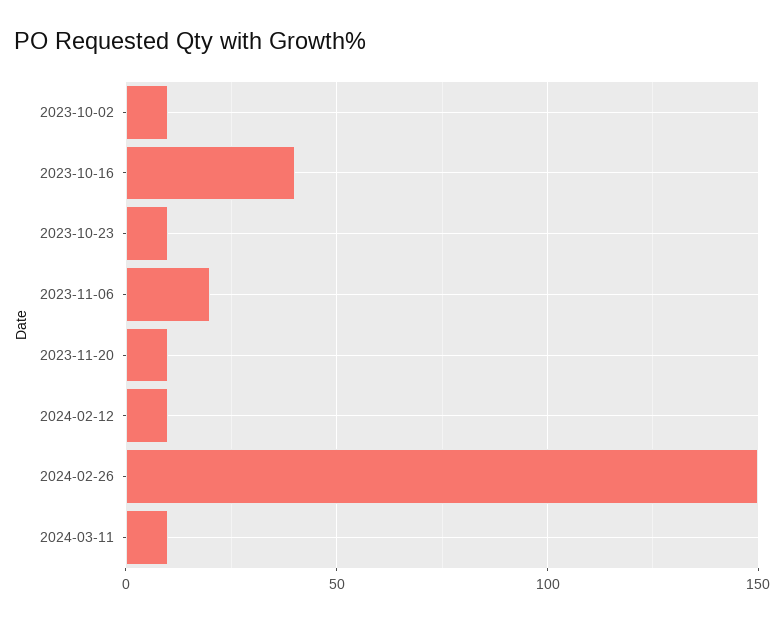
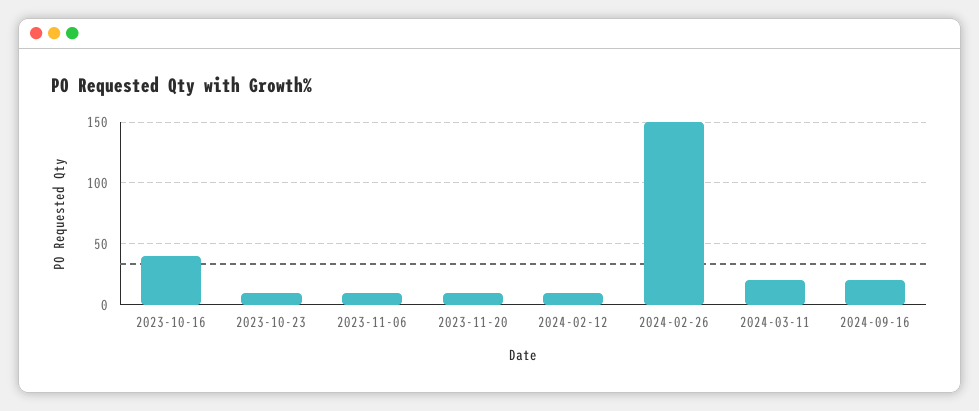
2023-10-02: 10 -> none
2023-11-06: 20 -> 10
2024-03-11: 10 -> 20
2024-09-16: none -> 20

